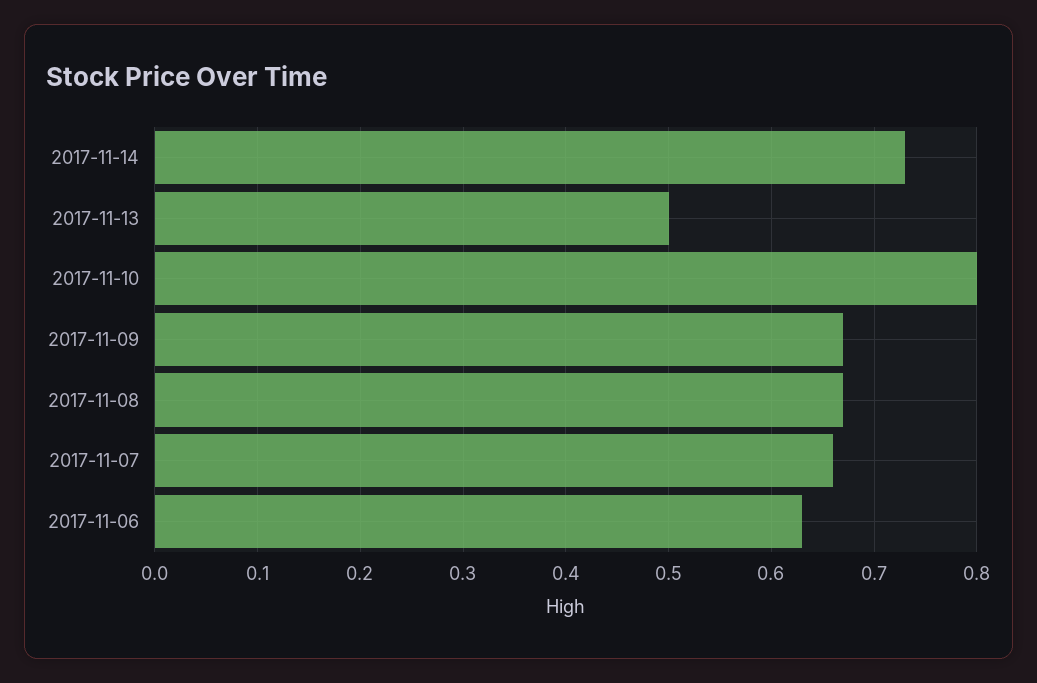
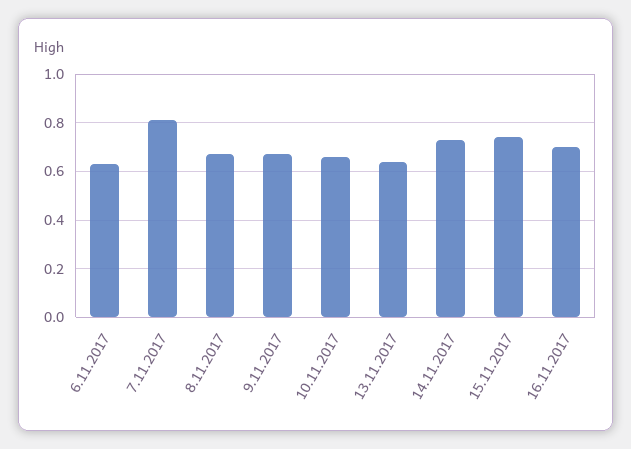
2017-11-13: 0.5 -> 0.65
2017-11-10: 0.8 -> 0.65
2017-11-07: 0.66 -> 0.8
15.11.2017: none -> 0.75
16.11.2017: none -> 0.7

